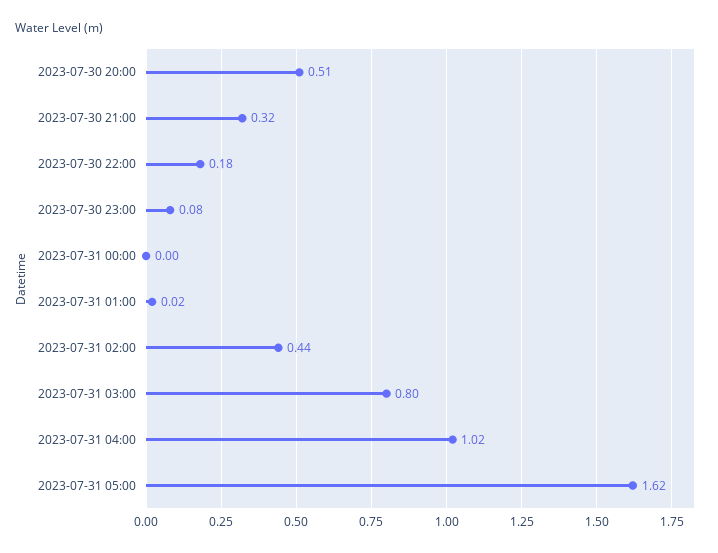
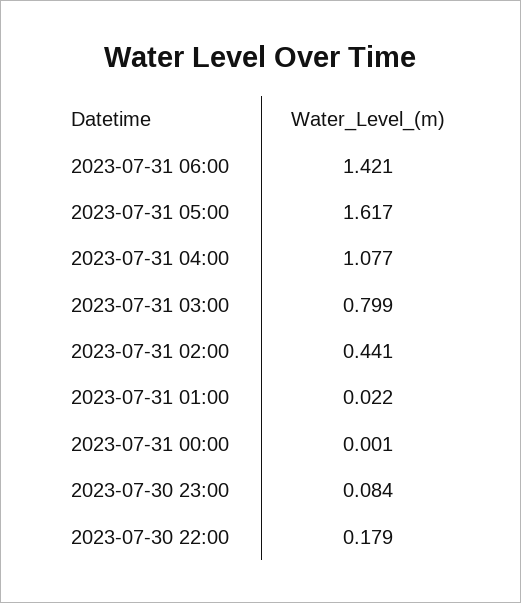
2023-07-30 20:00: 0.51 -> none
2023-07-30 21:00: 0.32 -> none
2023-07-31 04:00: 1.02 -> 1.077
2023-07-31 06:00: none -> 1.421

